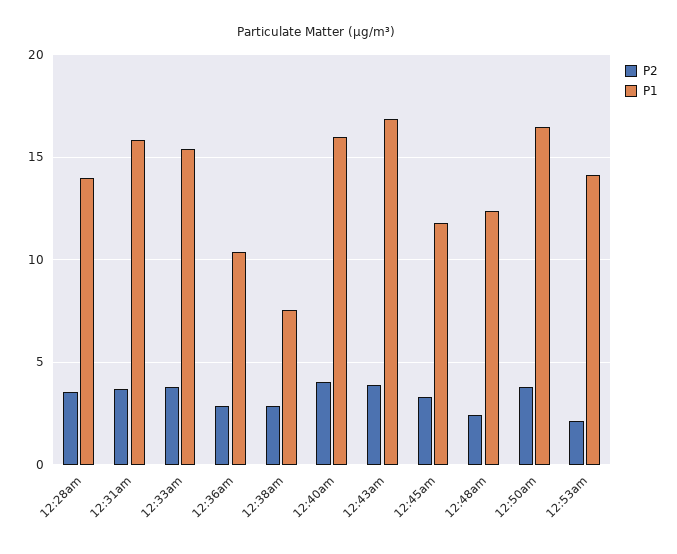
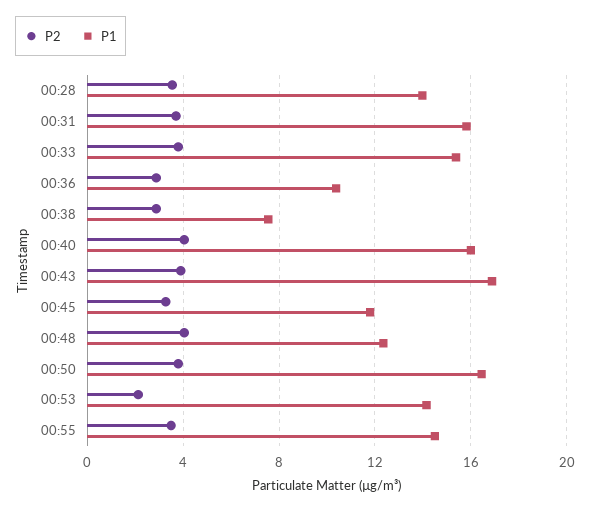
P2, 12:48am: 2.5 -> 4
P2, 00:55: none -> 3.5
P1, 00:55: none -> 14.5

